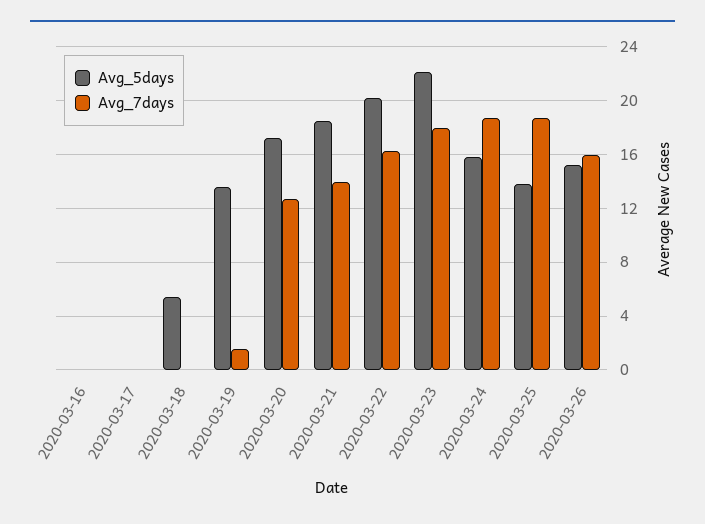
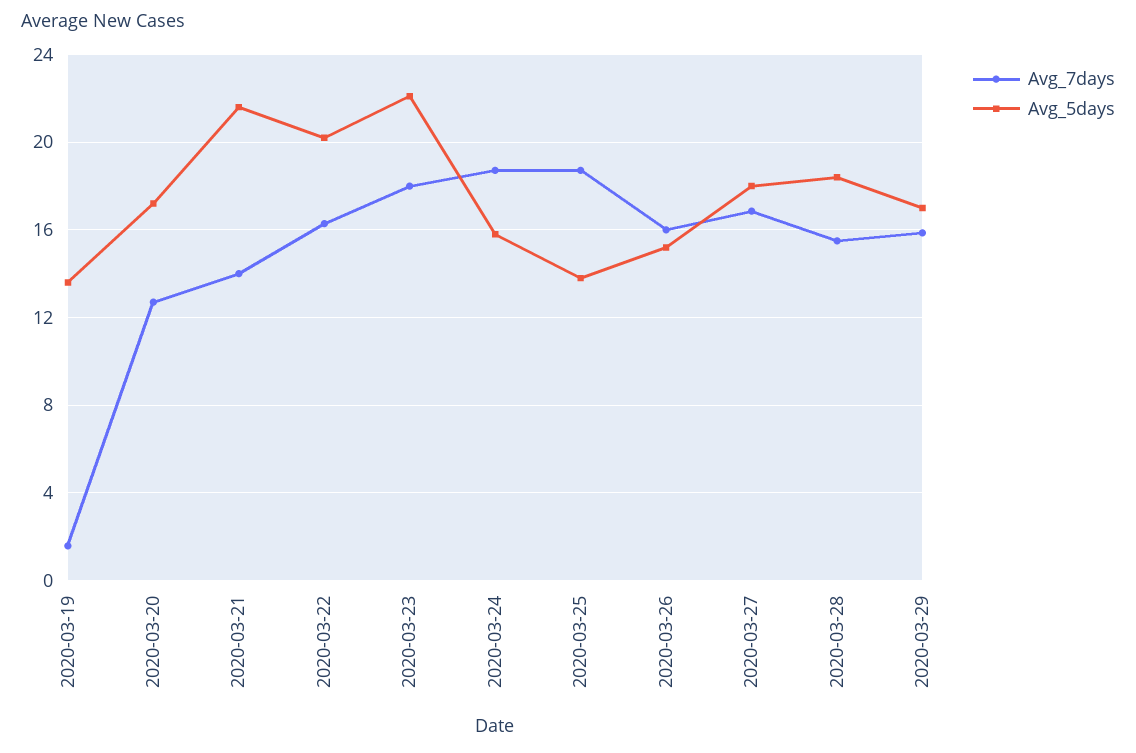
Avg_5days, 2020-03-16: 0 -> none
Avg_7days, 2020-03-16: 0 -> none
Avg_5days, 2020-03-17: 0 -> none
Avg_7days, 2020-03-17: 0 -> none
Avg_5days, 2020-03-18: 5.5 -> none
Avg_7days, 2020-03-18: 0 -> none
Avg_5days, 2020-03-21: 18.5 -> 21.5
Avg_7days, 2020-03-27: none -> 17
Avg_5days, 2020-03-27: none -> 18
Avg_7days, 2020-03-28: none -> 15.5
Avg_5days, 2020-03-28: none -> 18.5
Avg_7days, 2020-03-29: none -> 16
Avg_5days, 2020-03-29: none -> 17

